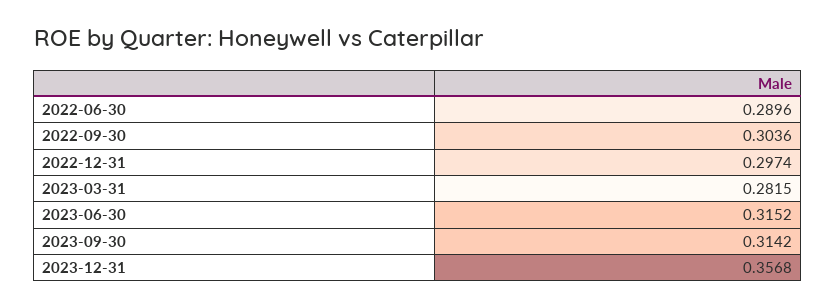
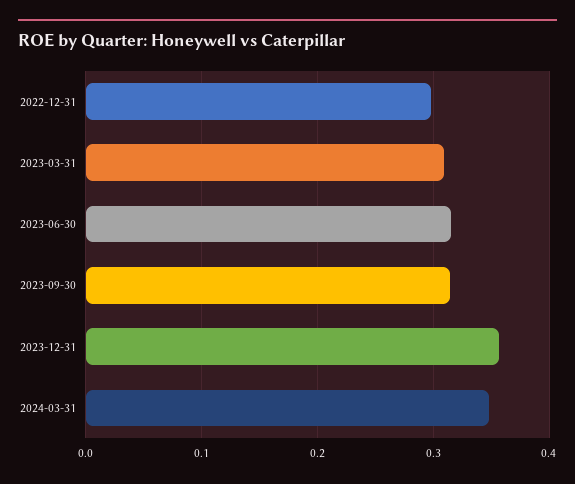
2022-06-30: 0.2896 -> none
2022-09-30: 0.3036 -> none
2023-03-31: 0.2815 -> 0.31
2024-03-31: none -> 0.35

